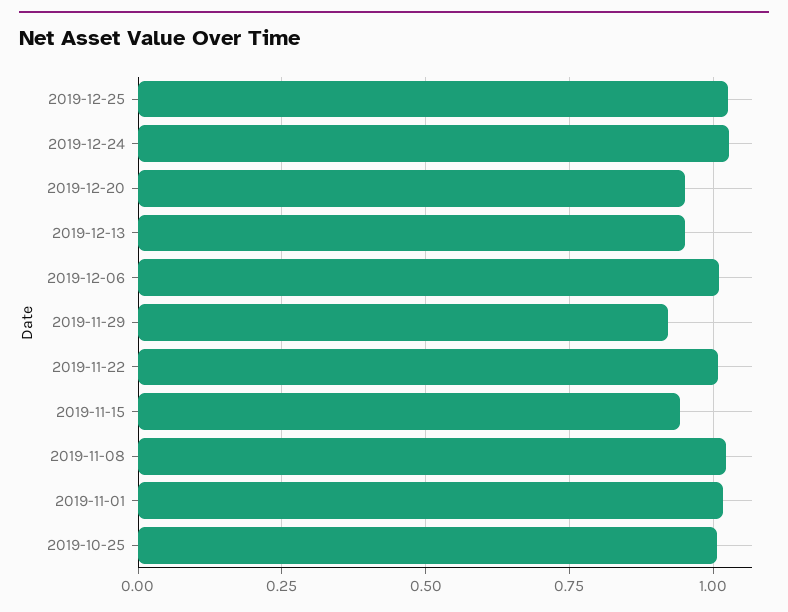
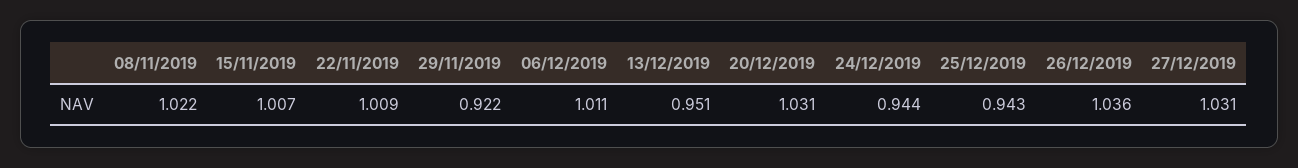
2019-12-25: 1.025 -> 0.943
2019-12-24: 1.025 -> 0.944
2019-12-20: 0.95 -> 1.031
2019-11-15: 0.95 -> 1.007
2019-11-01: 1.025 -> none
2019-10-25: 1 -> none
26/12/2019: none -> 1.036
27/12/2019: none -> 1.031

